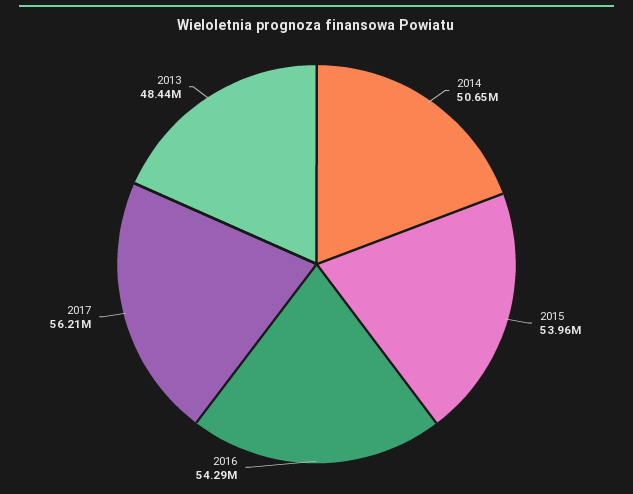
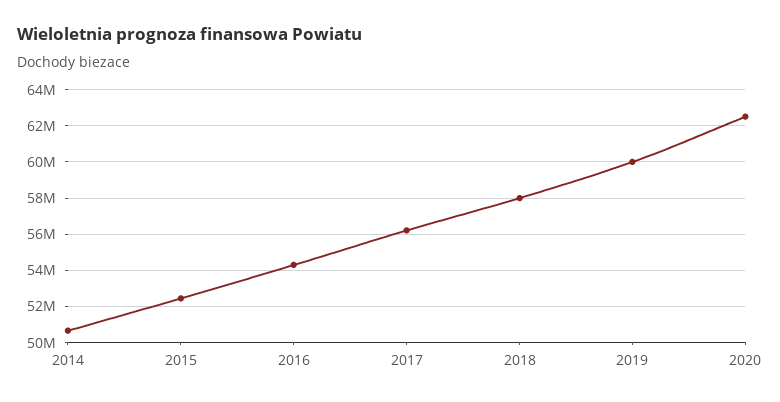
2015: 53960000 -> 52500000
2013: 48440000 -> none
2018: none -> 58000000
2019: none -> 60000000
2020: none -> 62500000

